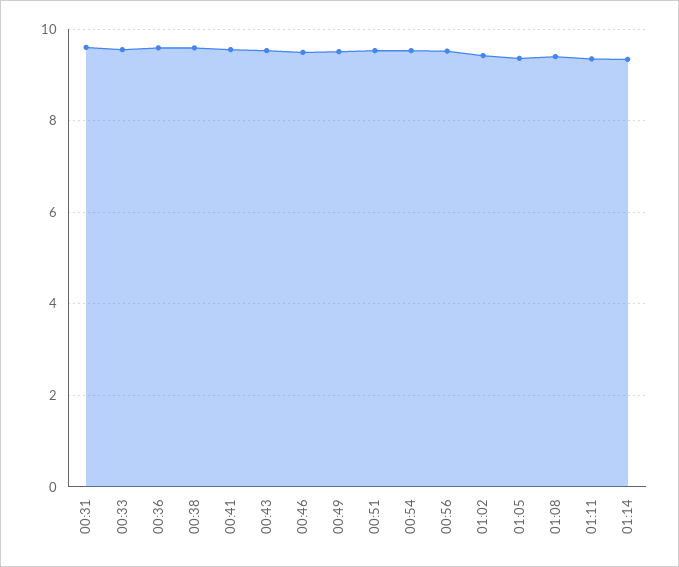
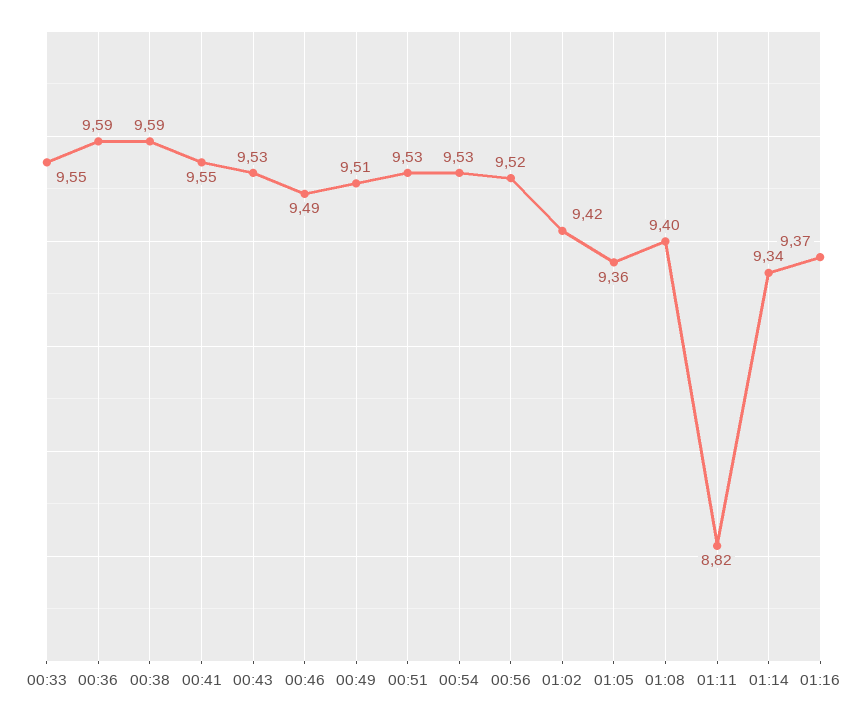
00:31: 9.6 -> none
01:11: 9.4 -> 8.82
01:16: none -> 9.37

